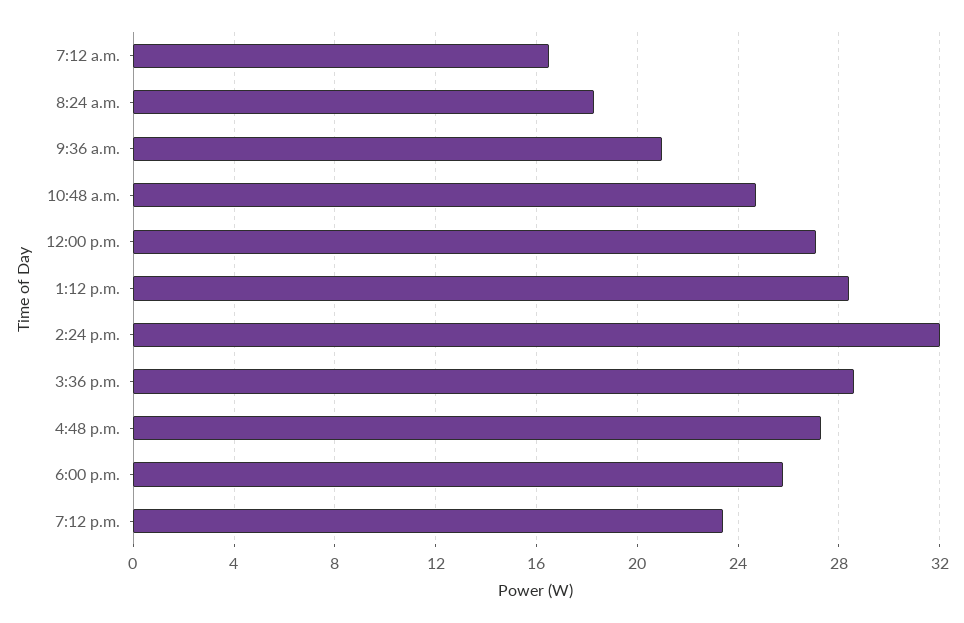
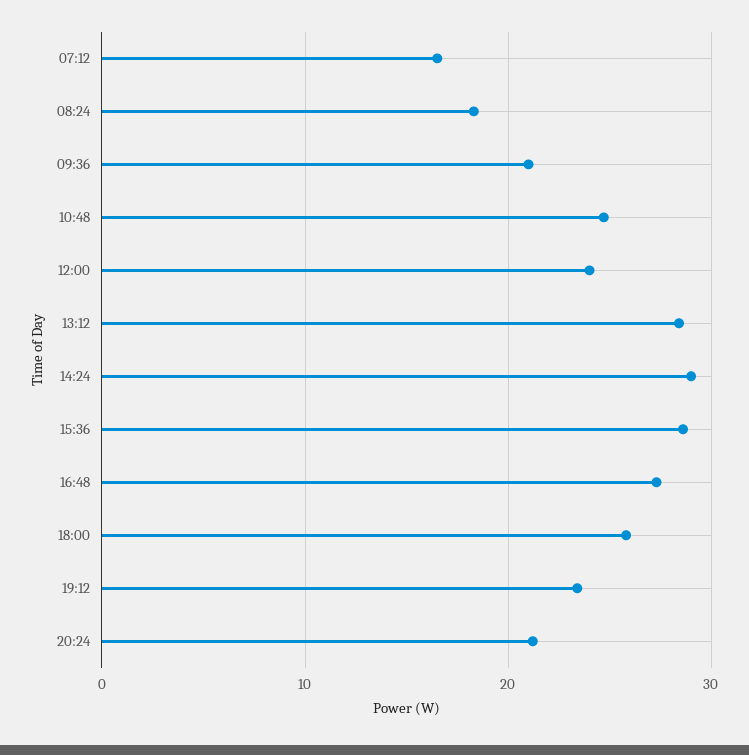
12:00 p.m.: 27 -> 24
2:24 p.m.: 32 -> 29
20:24: none -> 21

